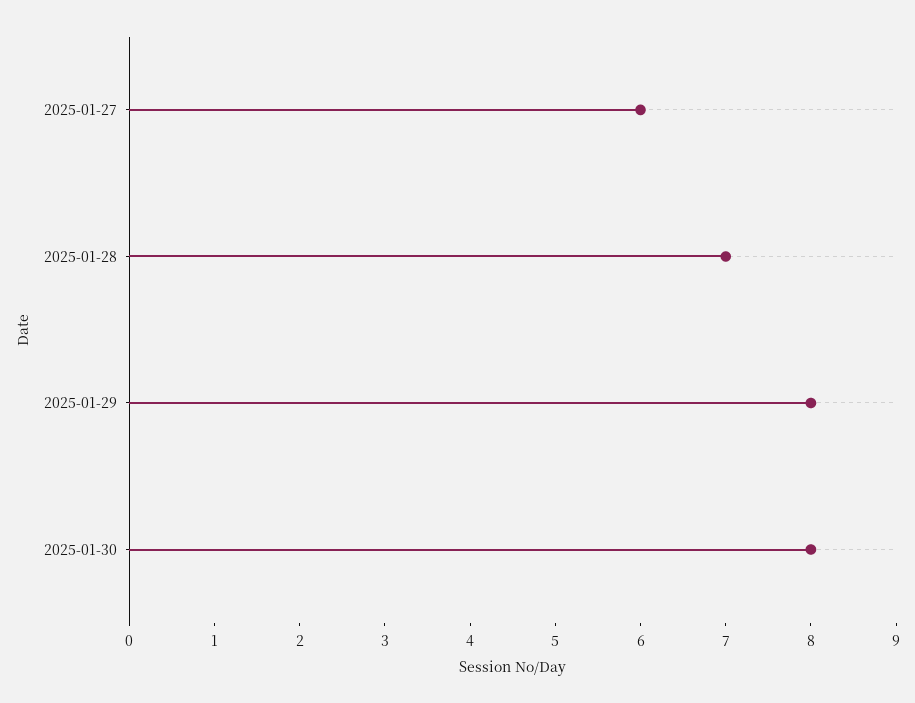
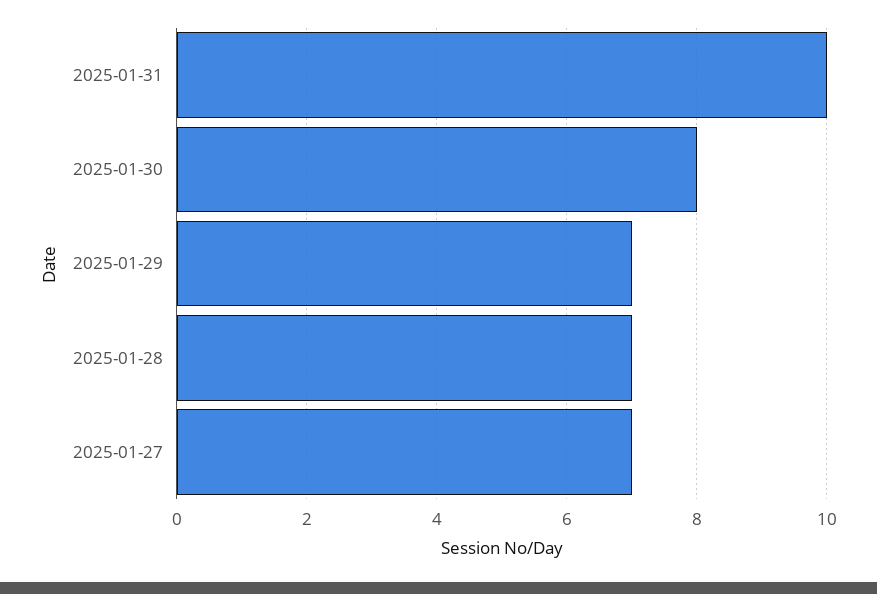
2025-01-27: 6 -> 7
2025-01-29: 8 -> 7
2025-01-31: none -> 10

